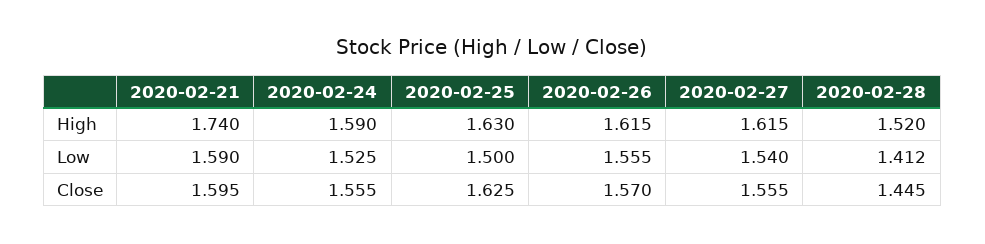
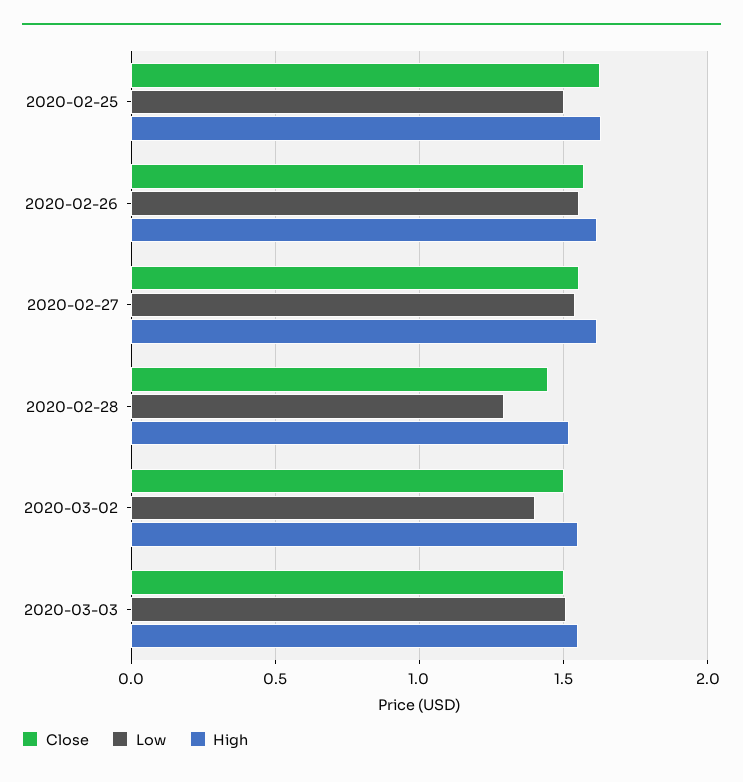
High, 2020-02-21: 1.74 -> none
High, 2020-02-24: 1.59 -> none
Low, 2020-02-21: 1.59 -> none
Low, 2020-02-24: 1.525 -> none
Low, 2020-02-28: 1.412 -> 1.3
Close, 2020-02-21: 1.595 -> none
Close, 2020-02-24: 1.555 -> none
Close, 2020-03-02: none -> 1.5
Low, 2020-03-02: none -> 1.4
High, 2020-03-02: none -> 1.55
Close, 2020-03-03: none -> 1.5
Low, 2020-03-03: none -> 1.5
High, 2020-03-03: none -> 1.55

